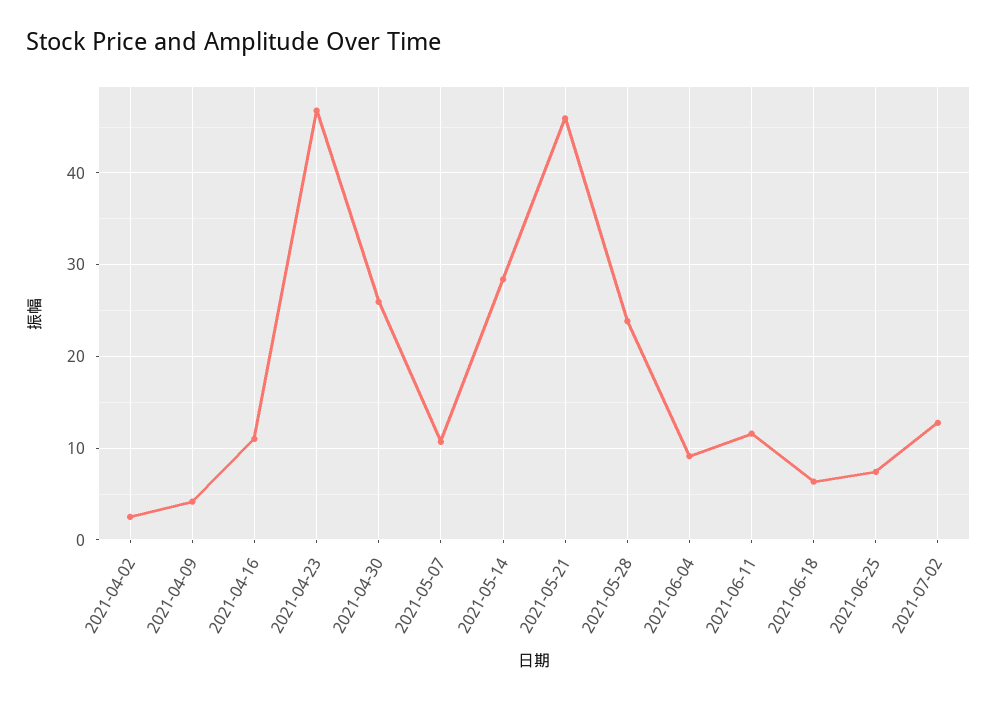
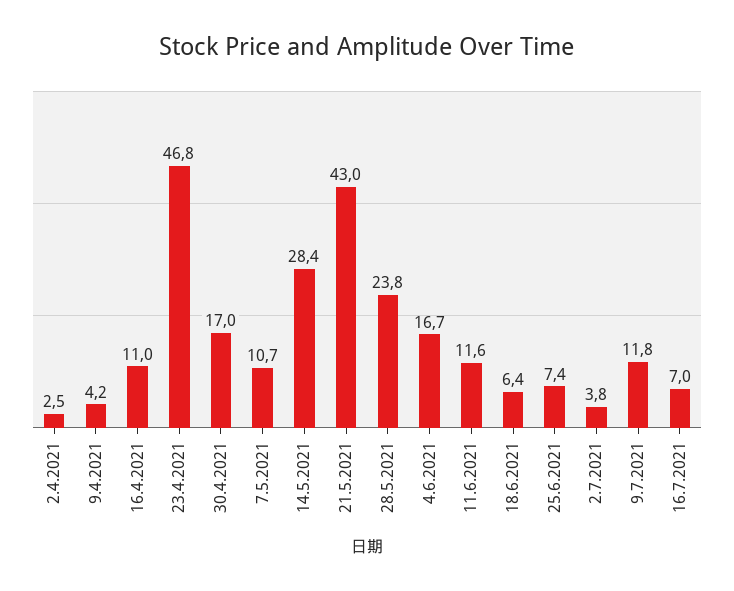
2021-04-30: 26 -> 17
2021-05-21: 46 -> 43
2021-06-04: 9 -> 16.7
2021-07-02: 13 -> 3.8
9.7.2021: none -> 11.8
16.7.2021: none -> 7

